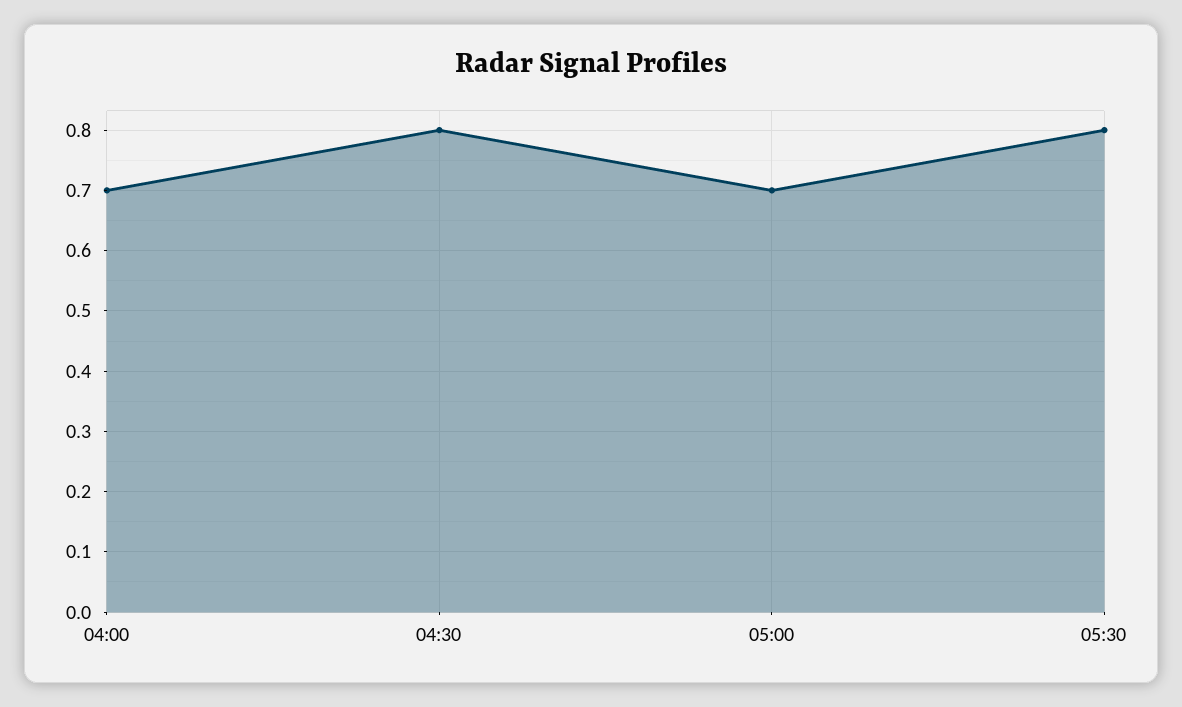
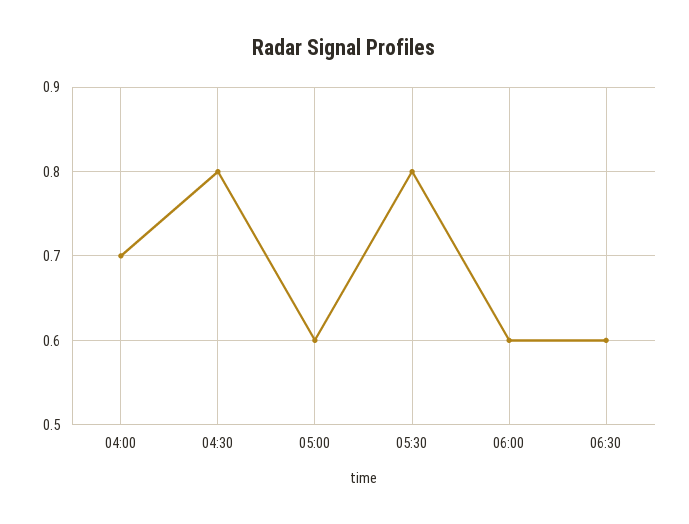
05:00: 0.7 -> 0.6
06:00: none -> 0.6
06:30: none -> 0.6

